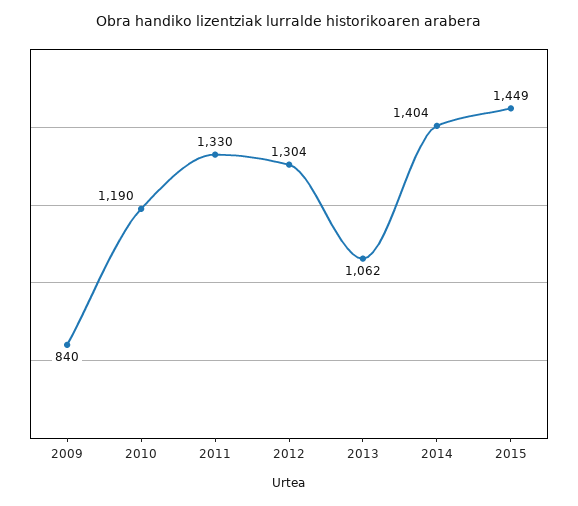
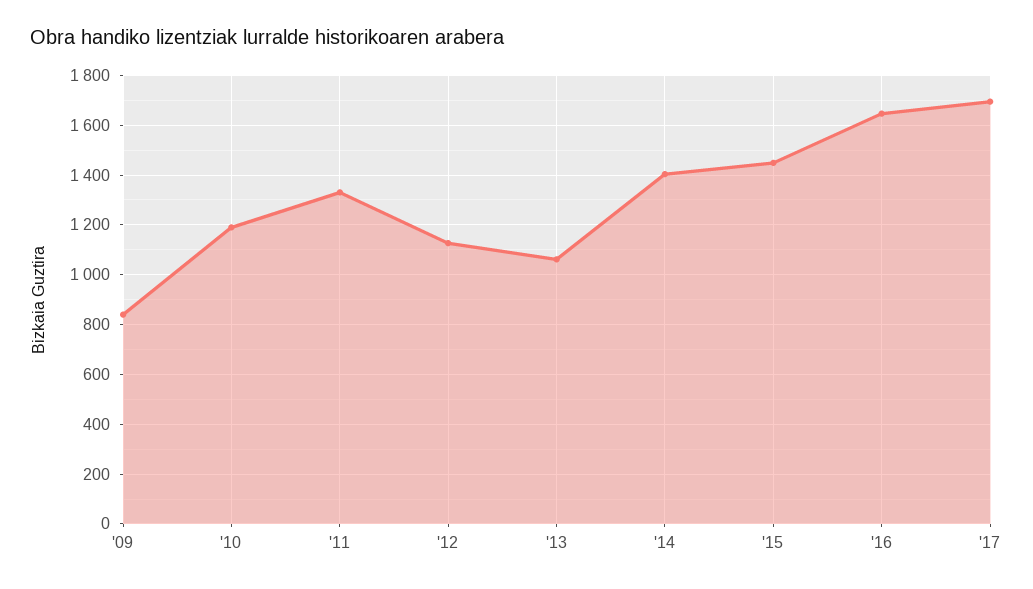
2012: 1304 -> 1125
'16: none -> 1650
'17: none -> 1700

